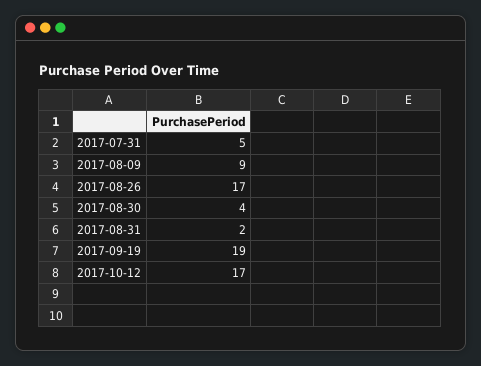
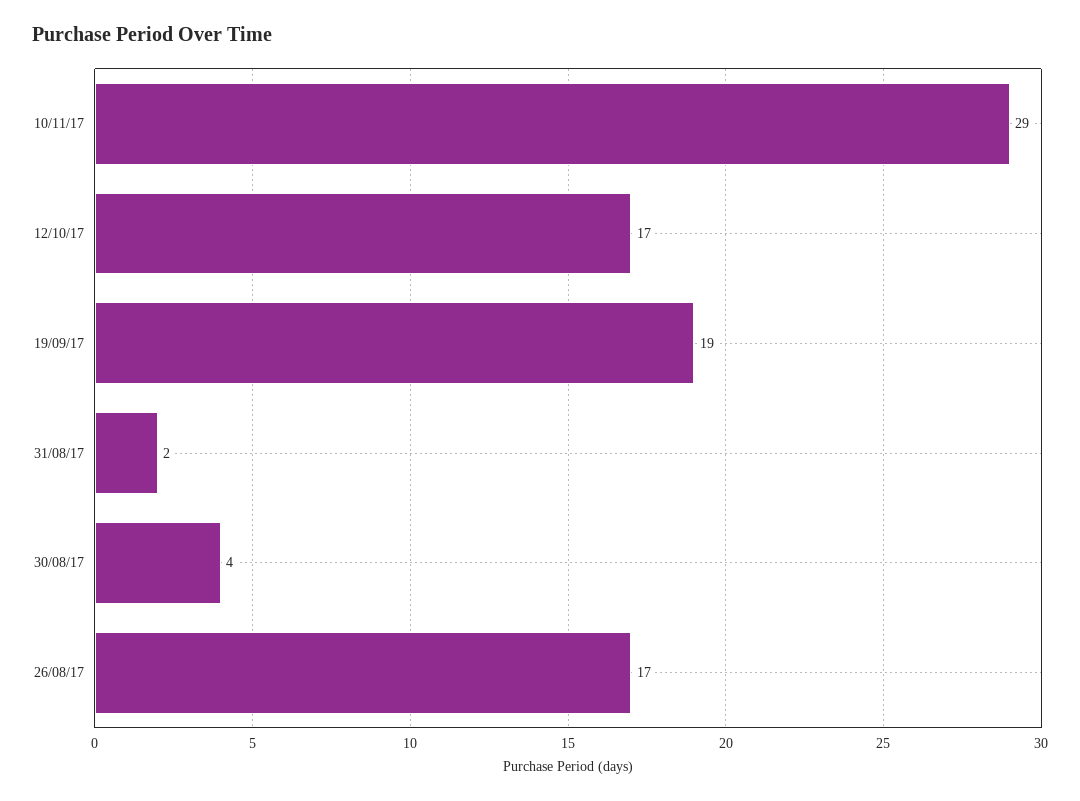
2017-07-31: 5 -> none
2017-08-09: 9 -> none
10/11/17: none -> 29

